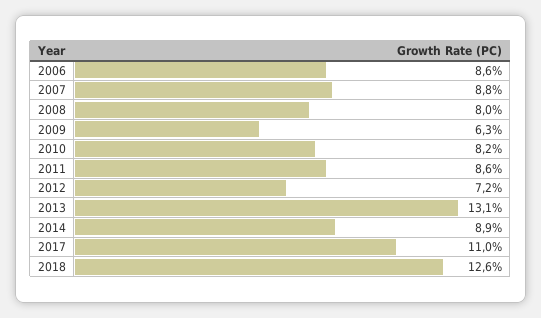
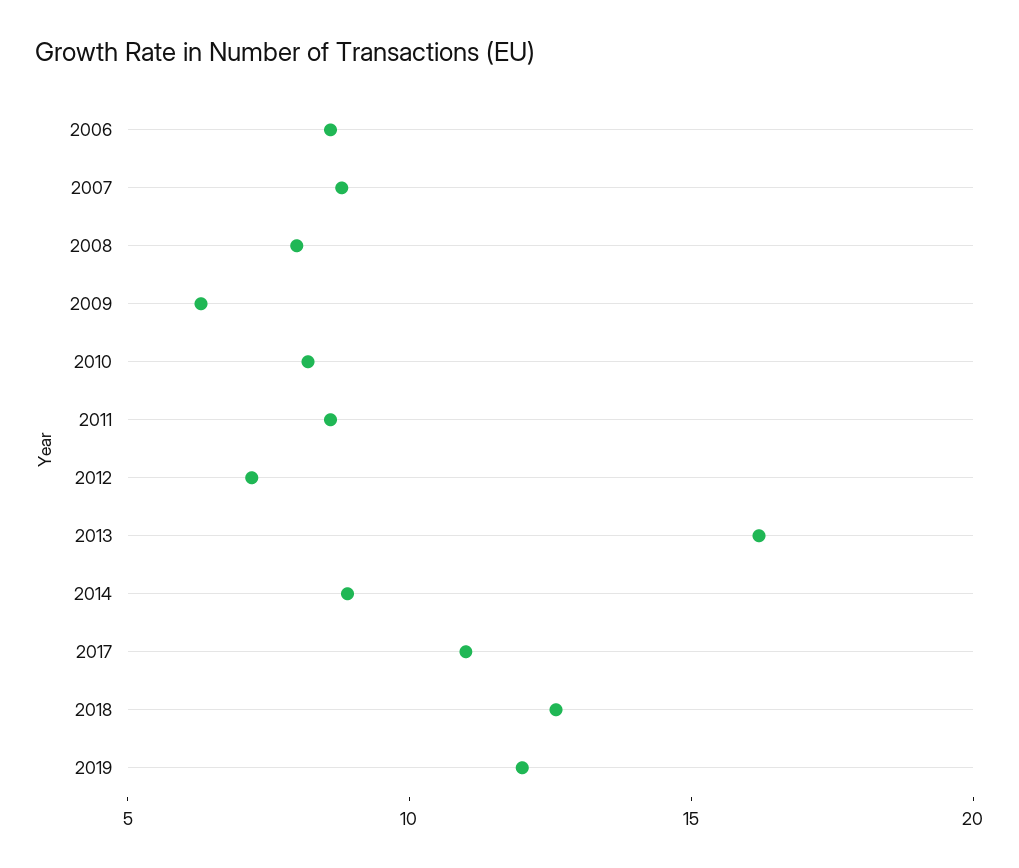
2013: 13.1 -> 16
2019: none -> 12

